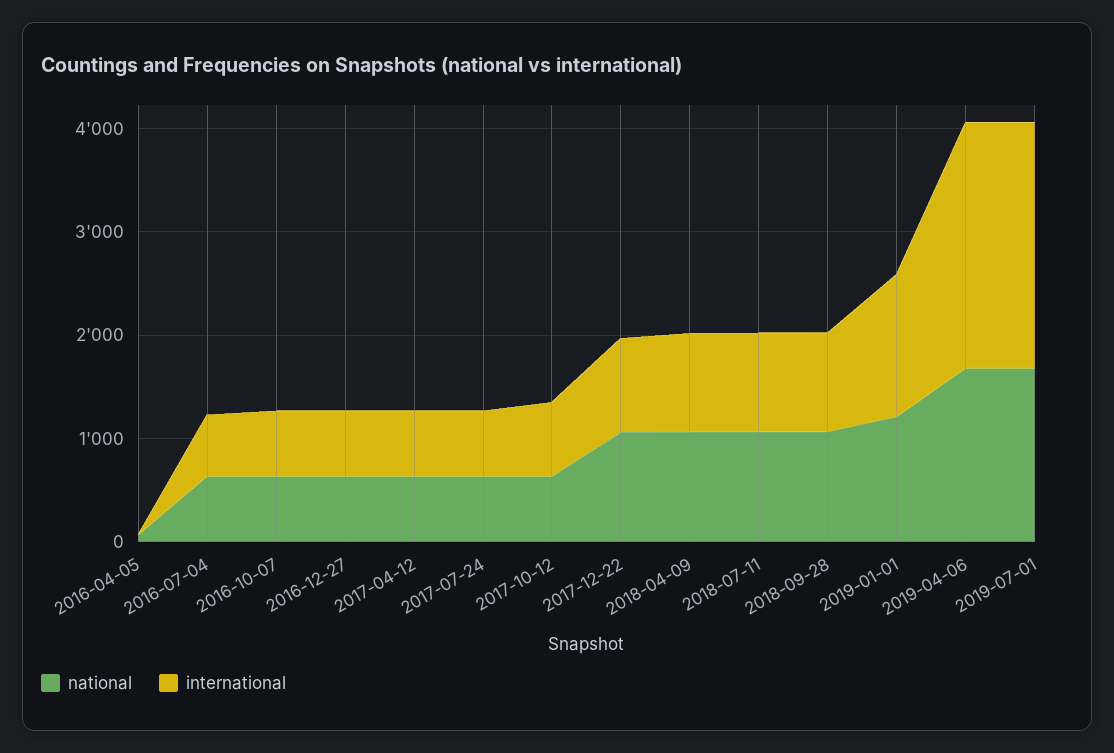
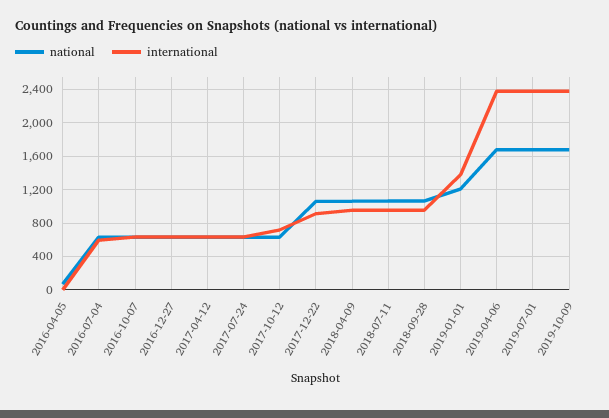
national, 2019-10-09: none -> 1700
international, 2019-10-09: none -> 2400

